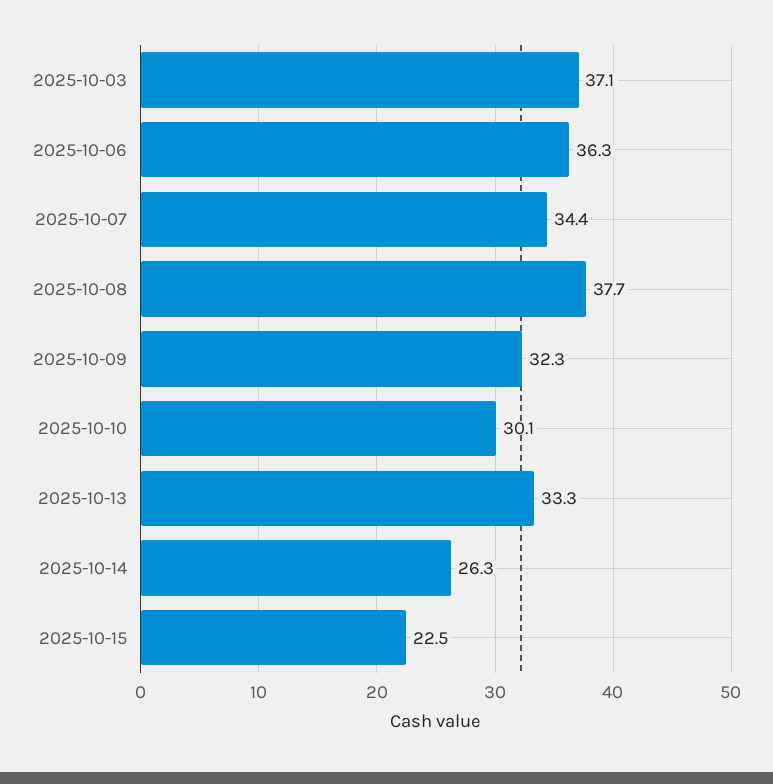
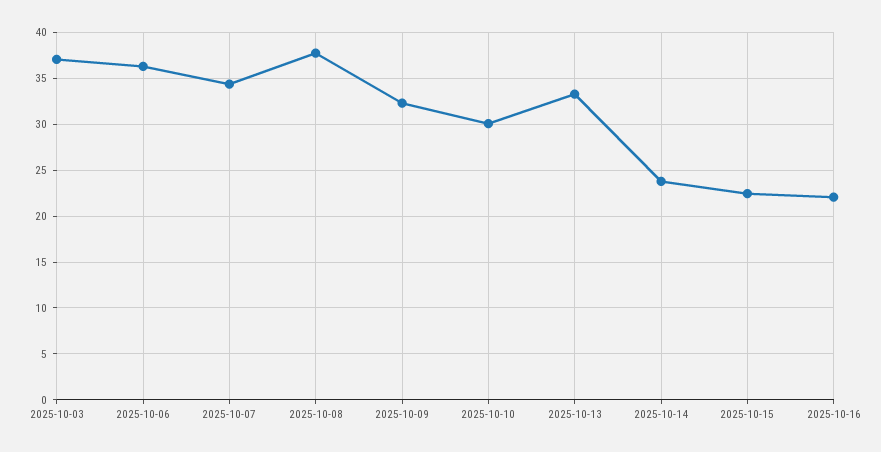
2025-10-14: 26.3 -> 24
2025-10-16: none -> 22

